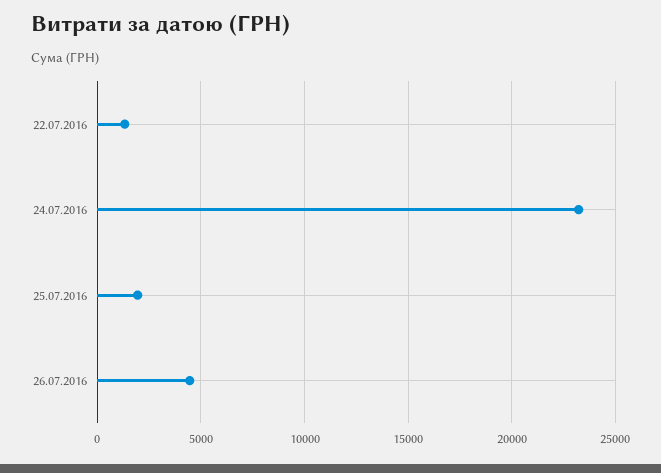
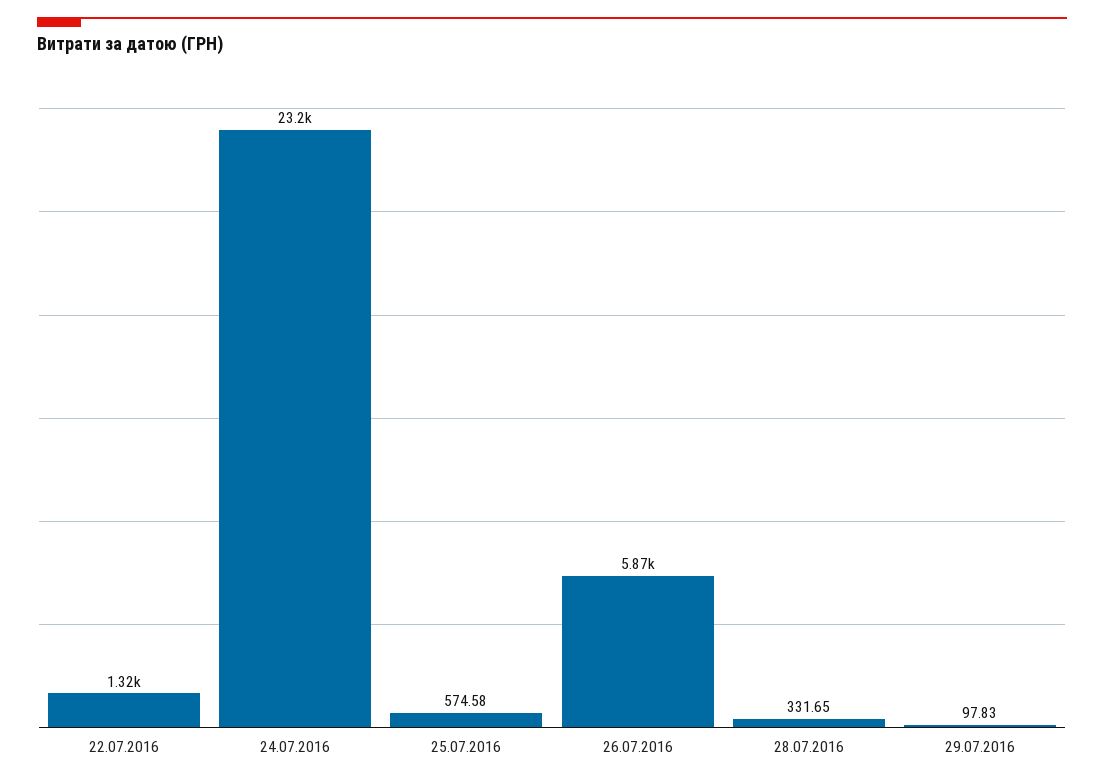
25.07.2016: 2000 -> 574.58
26.07.2016: 4500 -> 5870
28.07.2016: none -> 331.65
29.07.2016: none -> 97.83

